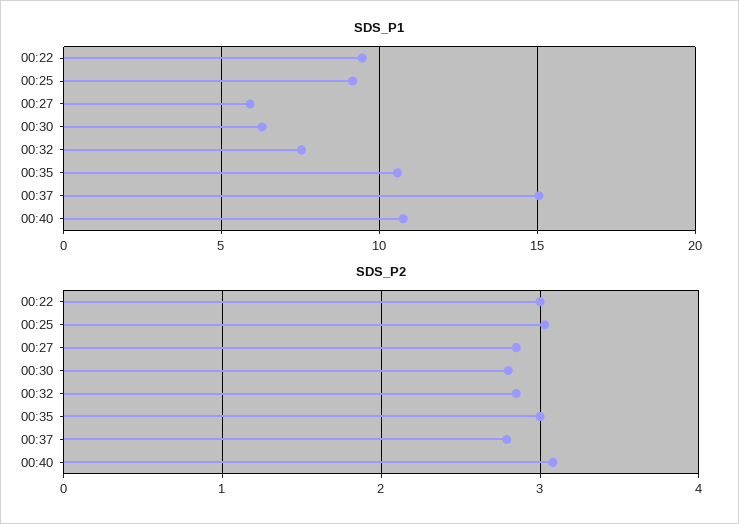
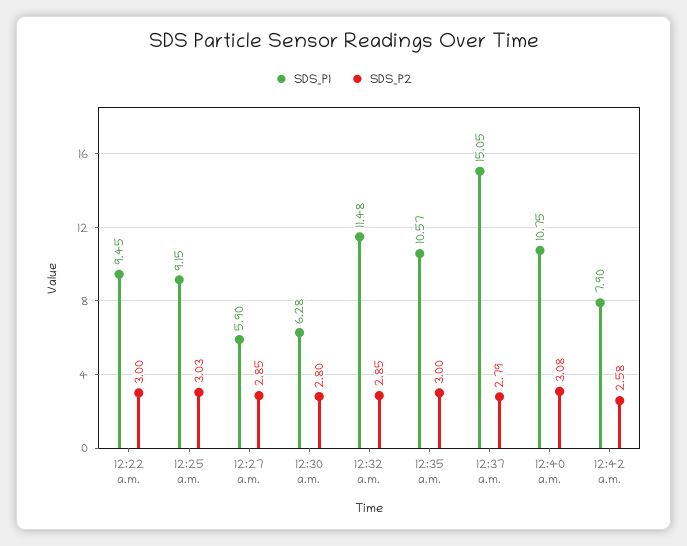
SDS_P1, 00:32: 7.5 -> 11.48
SDS_P1, 12:42 a.m.: none -> 7.9
SDS_P2, 12:42 a.m.: none -> 2.58

